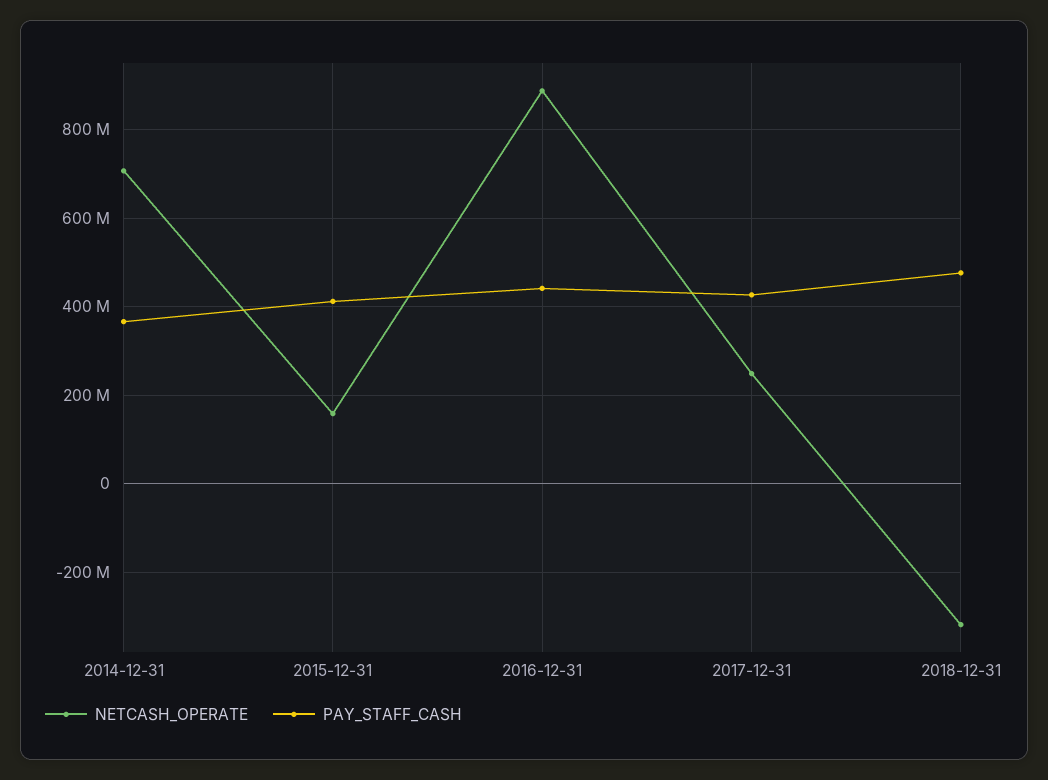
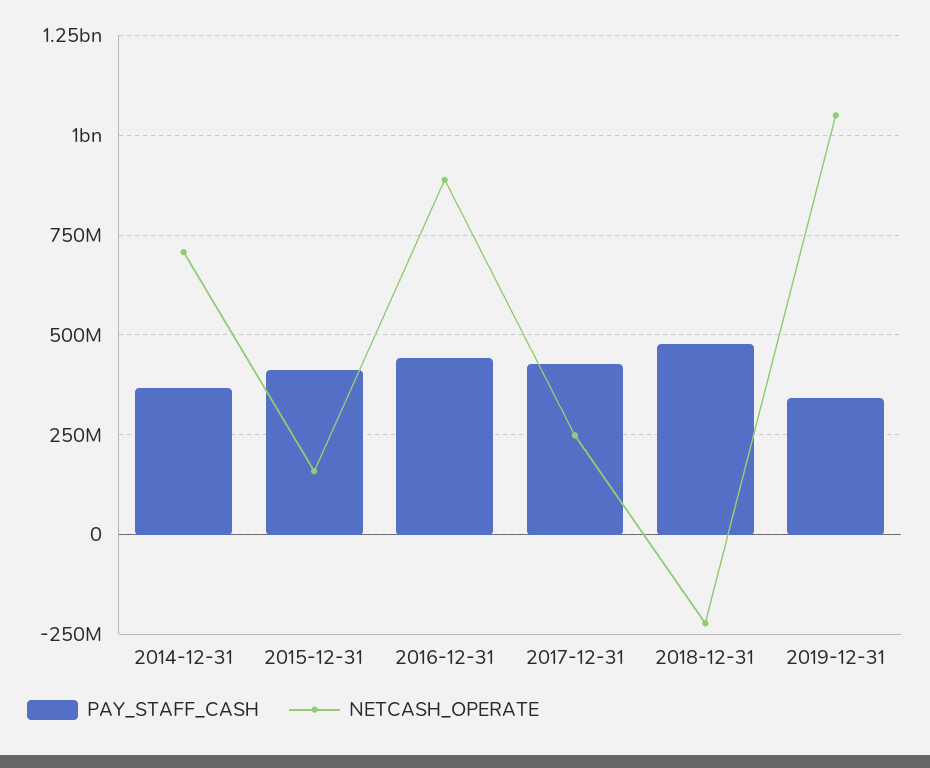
NETCASH_OPERATE, 2018-12-31: -320000000 -> -225000000
PAY_STAFF_CASH, 2019-12-31: none -> 350000000
NETCASH_OPERATE, 2019-12-31: none -> 1050000000

